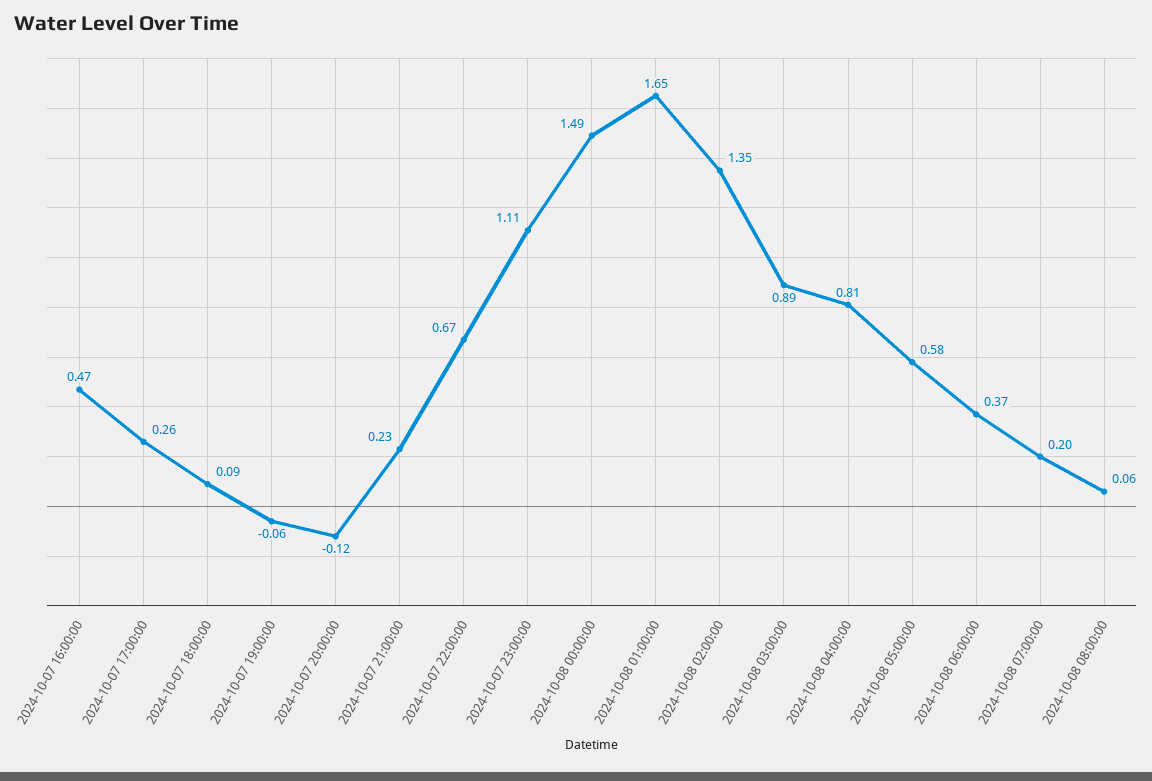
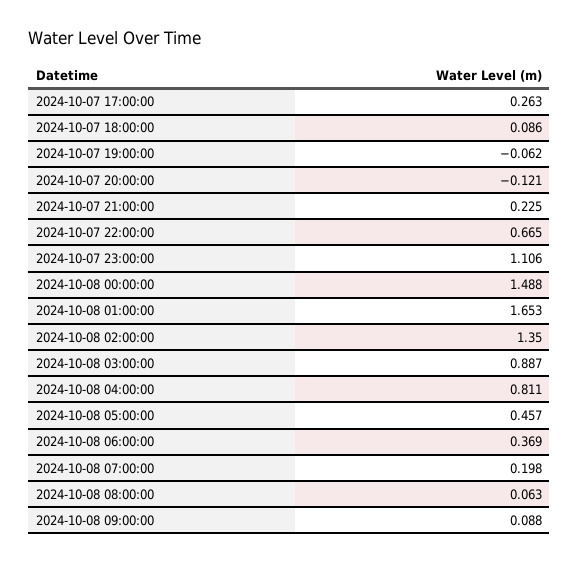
2024-10-07 16:00:00: 0.47 -> none
2024-10-08 05:00:00: 0.58 -> 0.457
2024-10-08 09:00:00: none -> 0.088

